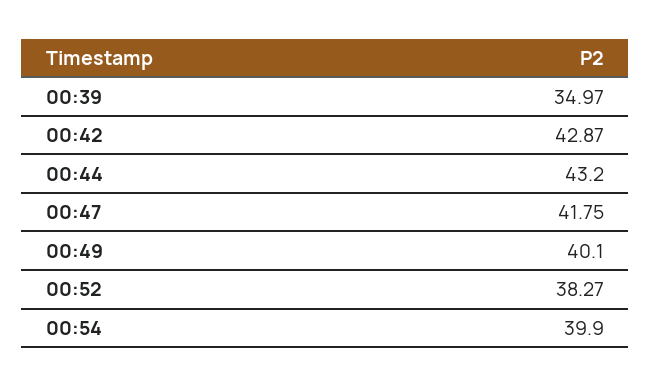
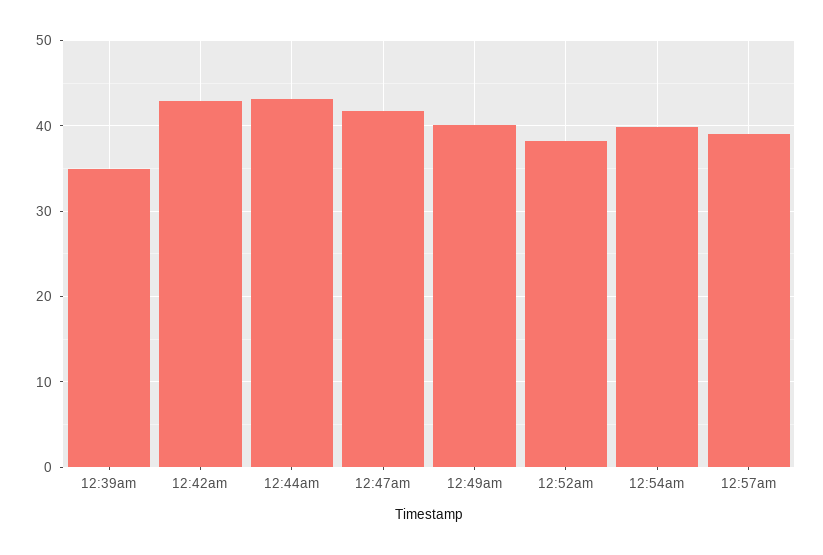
12:57am: none -> 39

